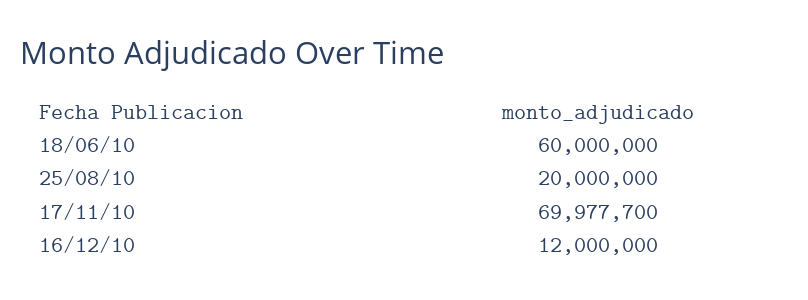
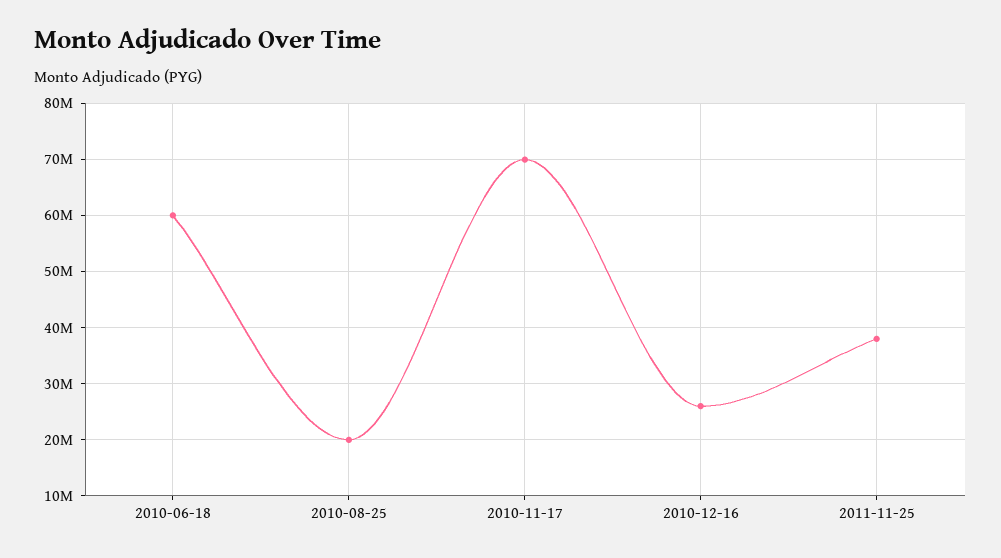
16/12/10: 12000000 -> 26000000
2011-11-25: none -> 38000000

